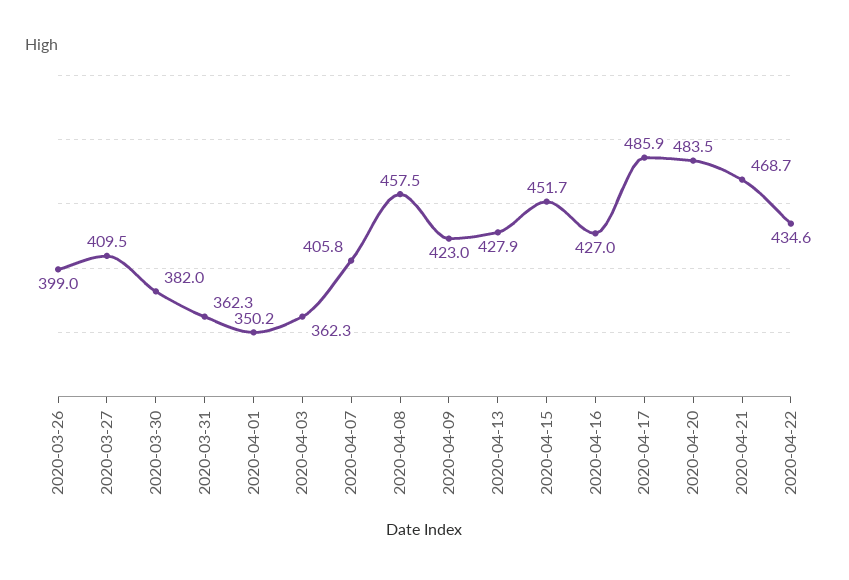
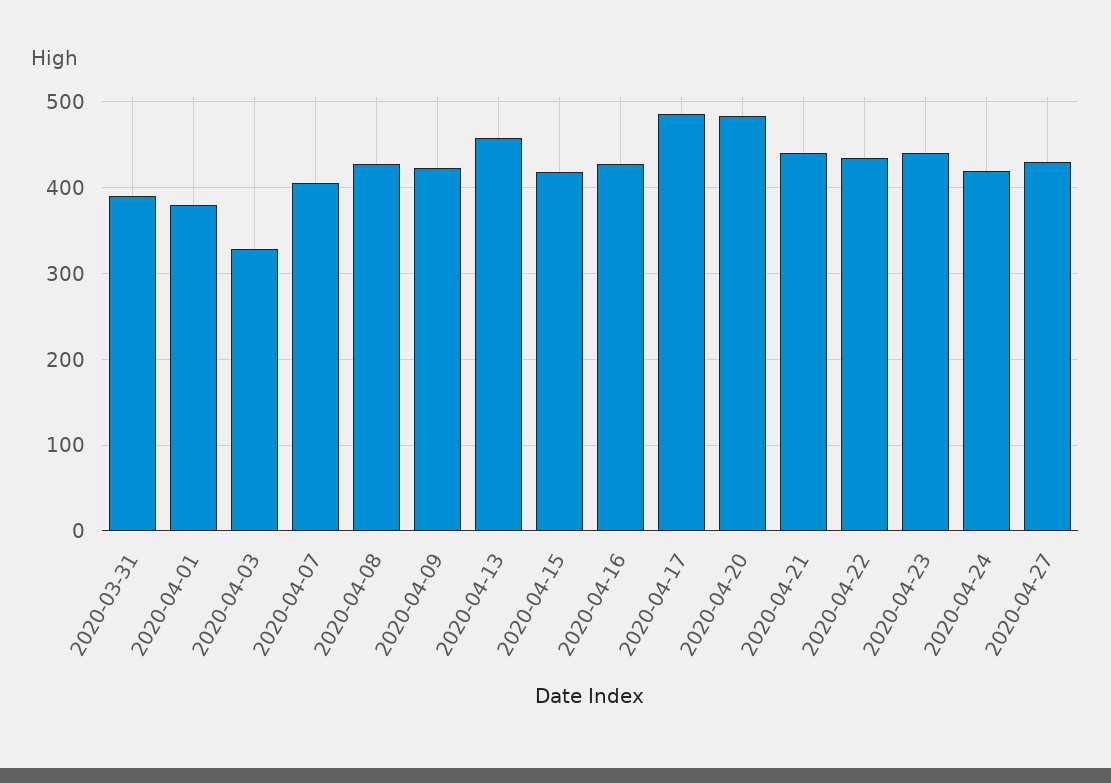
2020-03-26: 399 -> none
2020-03-27: 409.5 -> none
2020-03-30: 382 -> none
2020-03-31: 362.3 -> 390
2020-04-01: 350.2 -> 380
2020-04-03: 362.3 -> 330
2020-04-08: 457.5 -> 430
2020-04-13: 427.9 -> 460
2020-04-15: 451.7 -> 420
2020-04-21: 468.7 -> 440
2020-04-23: none -> 440
2020-04-24: none -> 420
2020-04-27: none -> 430

